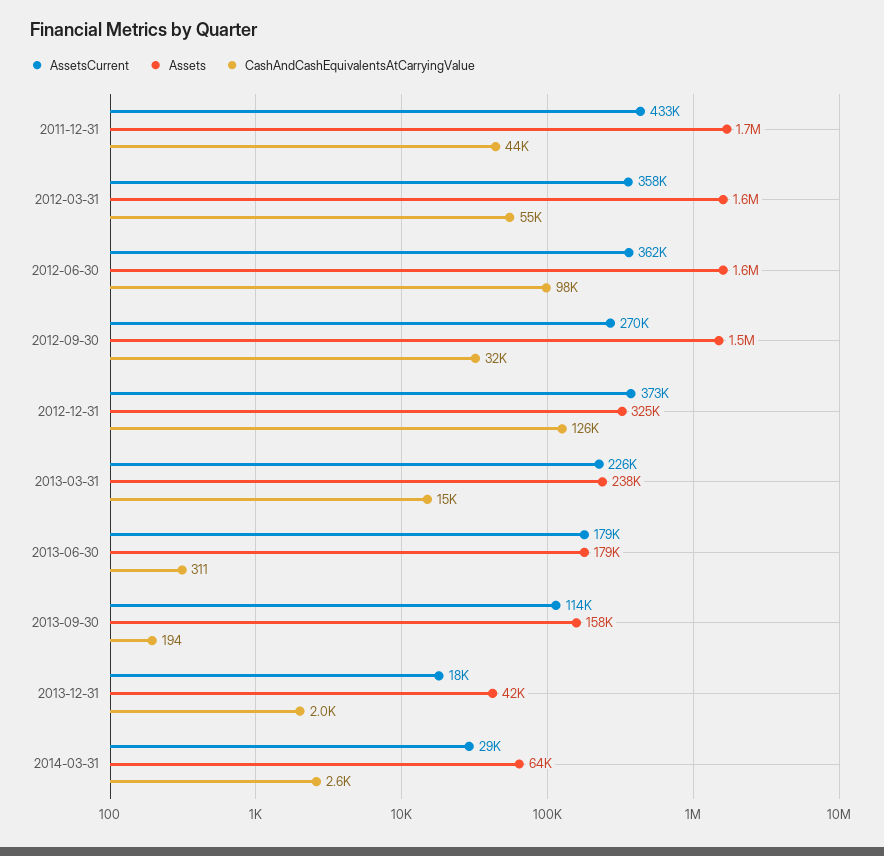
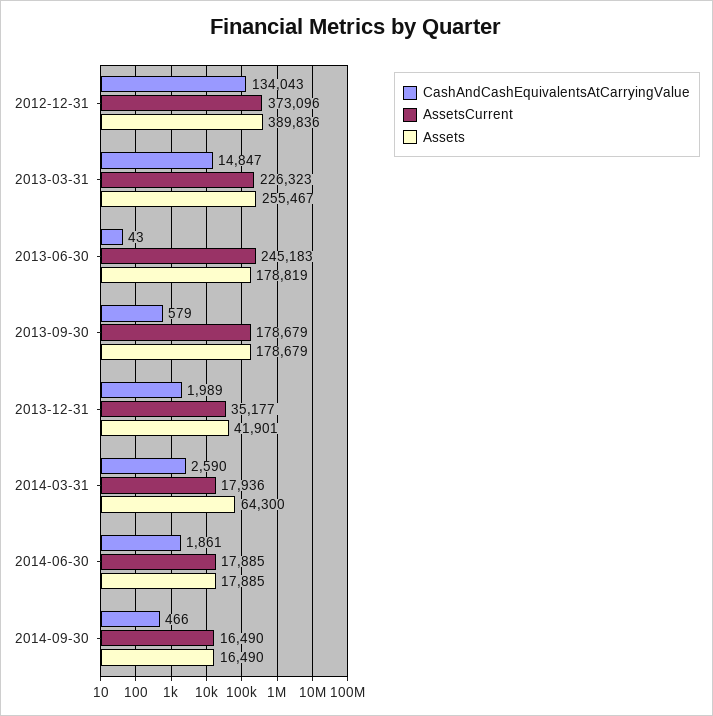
AssetsCurrent, 2011-12-31: 433000 -> none
Assets, 2011-12-31: 1700000 -> none
CashAndCashEquivalentsAtCarryingValue, 2011-12-31: 44000 -> none
AssetsCurrent, 2012-03-31: 358000 -> none
Assets, 2012-03-31: 1600000 -> none
CashAndCashEquivalentsAtCarryingValue, 2012-03-31: 55000 -> none
AssetsCurrent, 2012-06-30: 362000 -> none
Assets, 2012-06-30: 1600000 -> none
CashAndCashEquivalentsAtCarryingValue, 2012-06-30: 98000 -> none
AssetsCurrent, 2012-09-30: 270000 -> none
Assets, 2012-09-30: 1500000 -> none
CashAndCashEquivalentsAtCarryingValue, 2012-09-30: 32000 -> none
Assets, 2012-12-31: 325000 -> 389836
CashAndCashEquivalentsAtCarryingValue, 2012-12-31: 126000 -> 134043
Assets, 2013-03-31: 238000 -> 255467
AssetsCurrent, 2013-06-30: 179000 -> 245183
CashAndCashEquivalentsAtCarryingValue, 2013-06-30: 311 -> 43
AssetsCurrent, 2013-09-30: 114000 -> 178679
Assets, 2013-09-30: 158000 -> 178679
CashAndCashEquivalentsAtCarryingValue, 2013-09-30: 194 -> 579
AssetsCurrent, 2013-12-31: 18000 -> 35177
AssetsCurrent, 2014-03-31: 29000 -> 17936
CashAndCashEquivalentsAtCarryingValue, 2014-06-30: none -> 1861
AssetsCurrent, 2014-06-30: none -> 17885
Assets, 2014-06-30: none -> 17885
CashAndCashEquivalentsAtCarryingValue, 2014-09-30: none -> 466
AssetsCurrent, 2014-09-30: none -> 16490
Assets, 2014-09-30: none -> 16490

